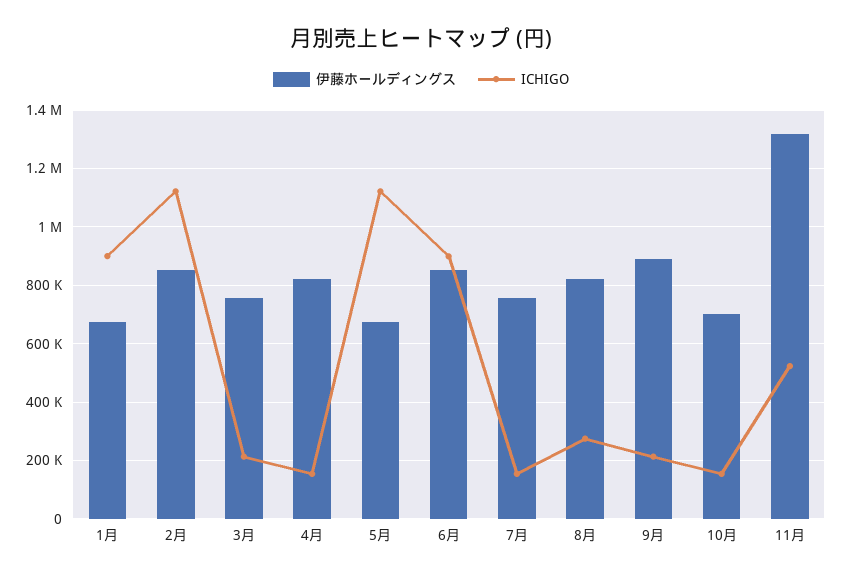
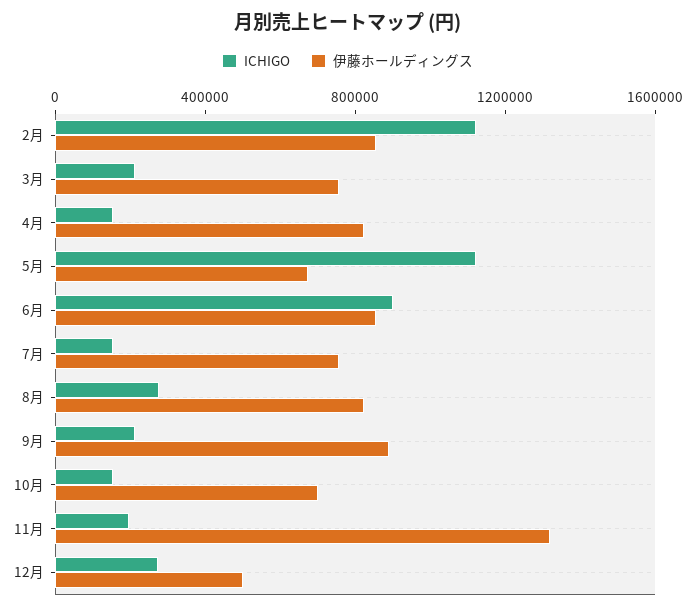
伊藤ホールディングス, 1月: 675000 -> none
ICHIGO, 1月: 900000 -> none
ICHIGO, 11月: 525000 -> 200000
ICHIGO, 12月: none -> 300000
伊藤ホールディングス, 12月: none -> 500000

